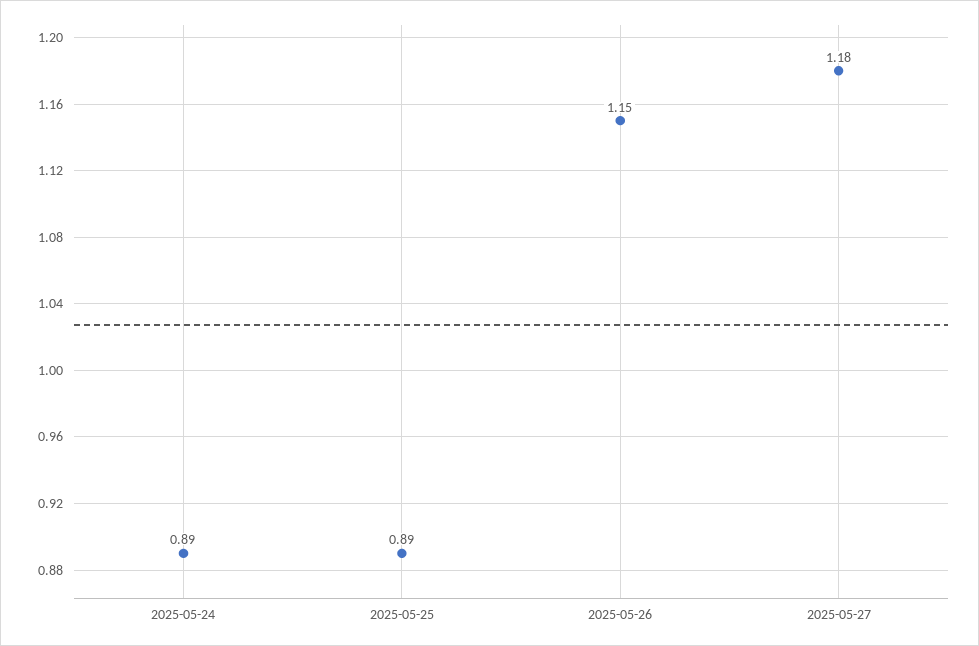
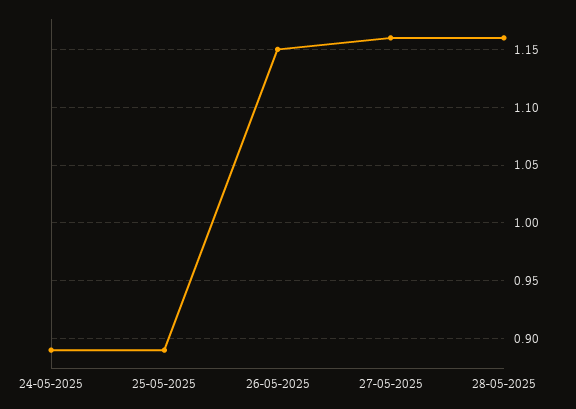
2025-05-27: 1.18 -> 1.16
28-05-2025: none -> 1.16

